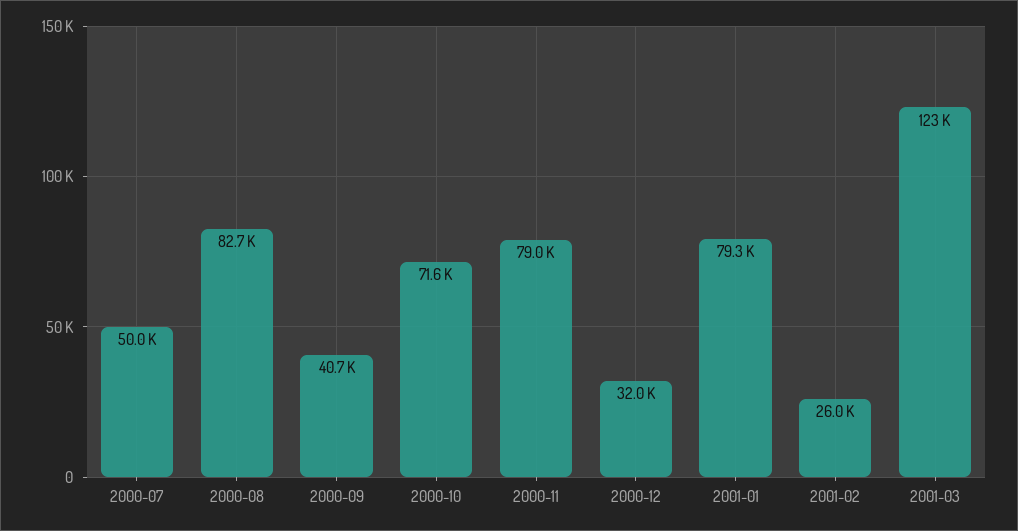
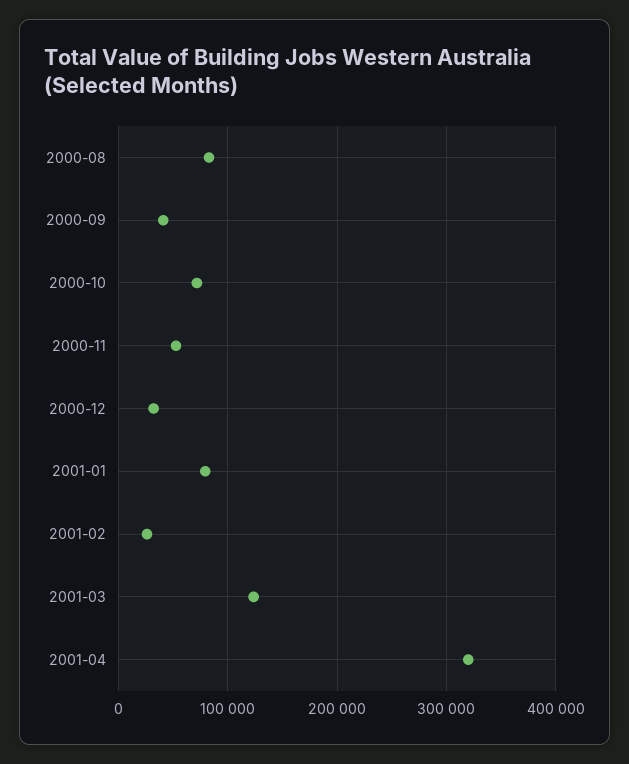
2000-07: 50000 -> none
2000-11: 79000 -> 50000
2001-04: none -> 320000

